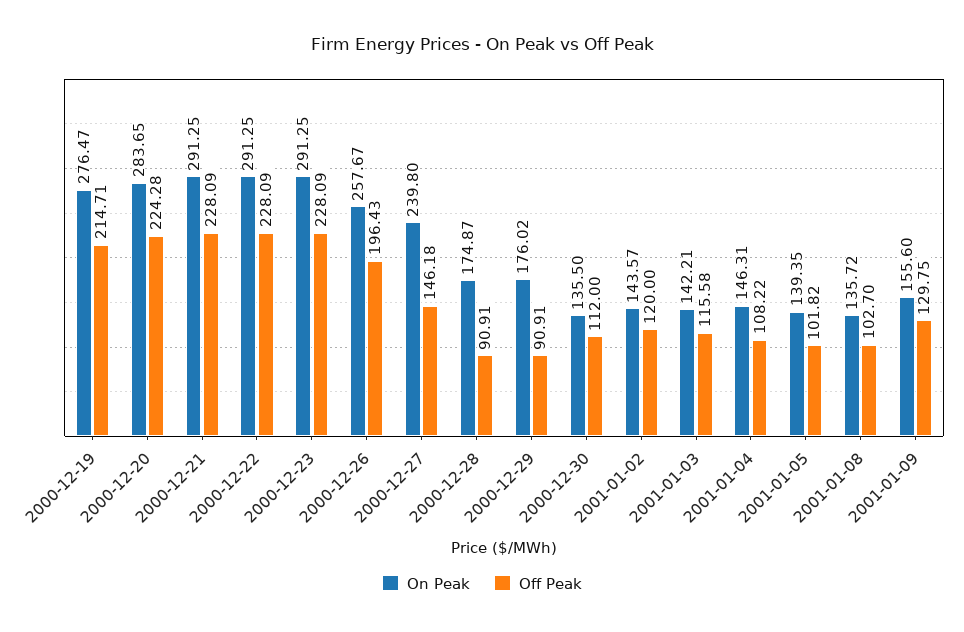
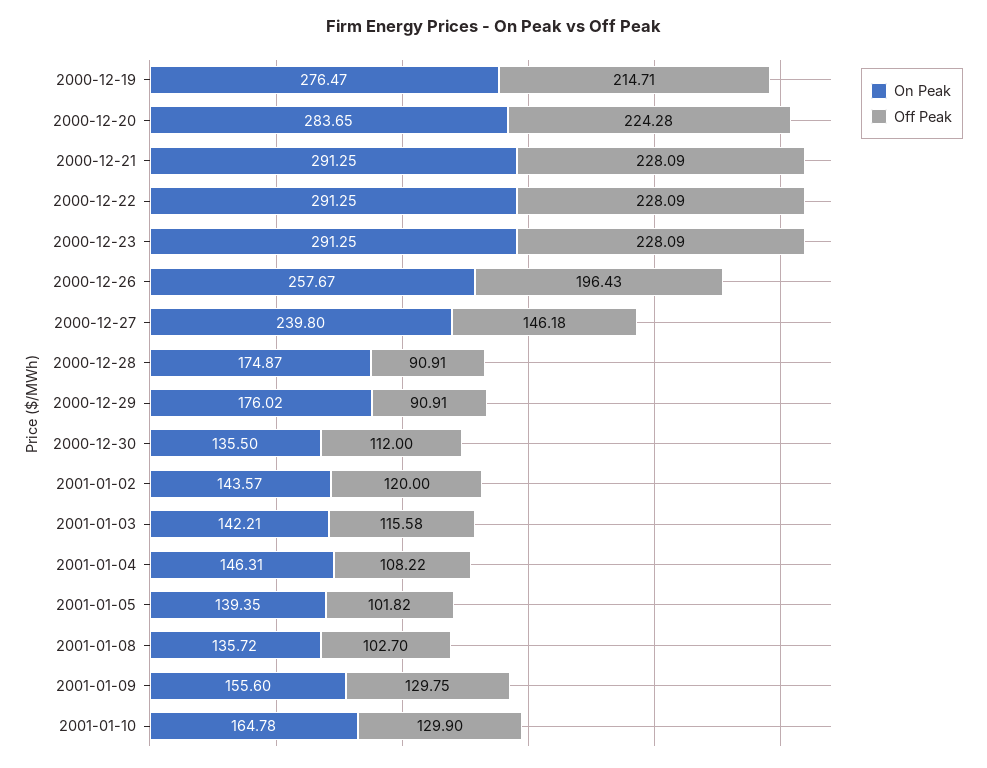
On Peak, 2001-01-10: none -> 164.78
Off Peak, 2001-01-10: none -> 129.9

